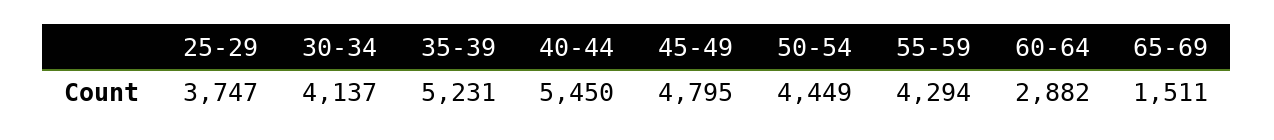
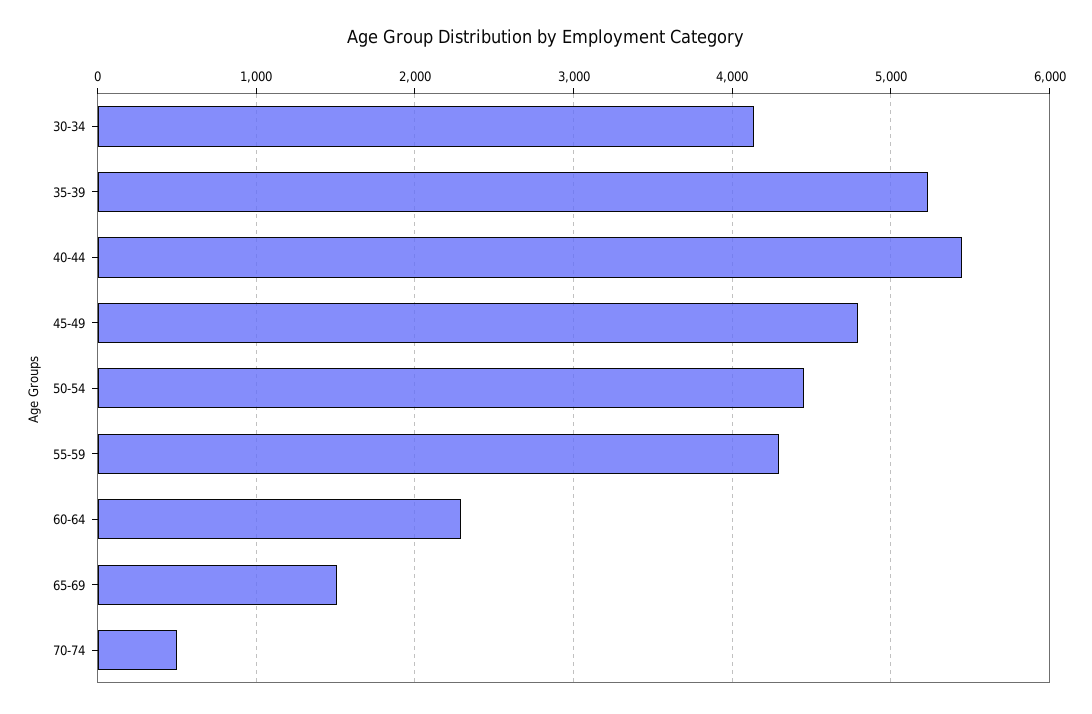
25-29: 3747 -> none
60-64: 2882 -> 2300
70-74: none -> 500

